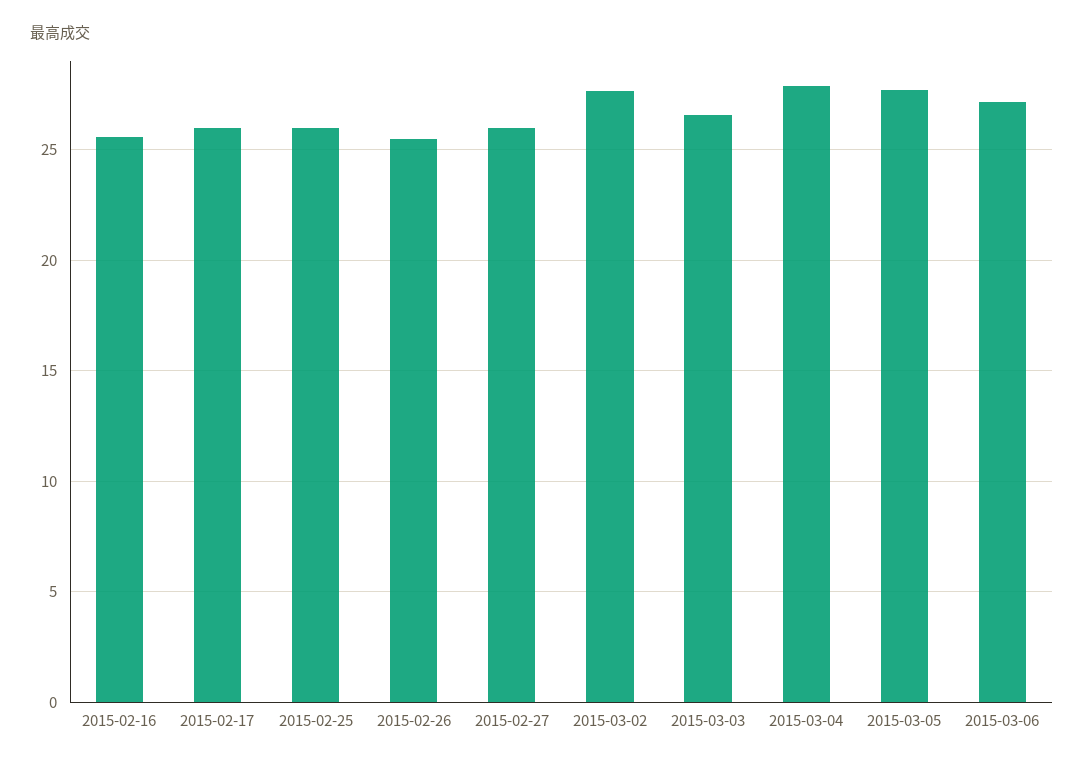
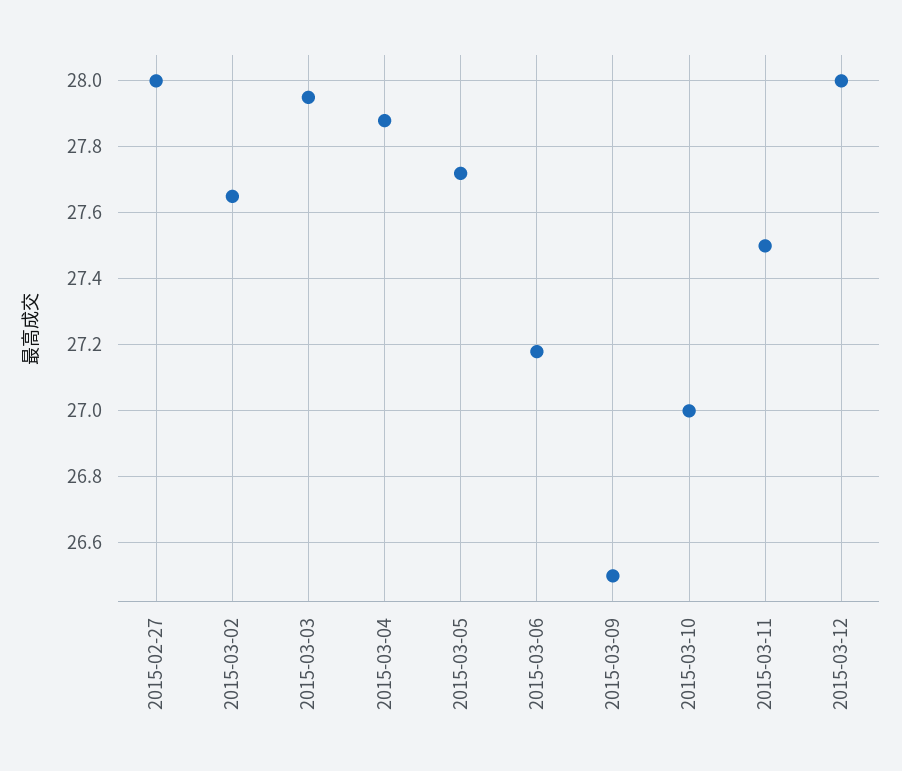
2015-02-16: 25.5 -> none
2015-02-17: 26 -> none
2015-02-25: 26 -> none
2015-02-26: 25.5 -> none
2015-02-27: 26 -> 28
2015-03-03: 26.5 -> 27.95
2015-03-09: none -> 26.5
2015-03-10: none -> 27
2015-03-11: none -> 27.5
2015-03-12: none -> 28

